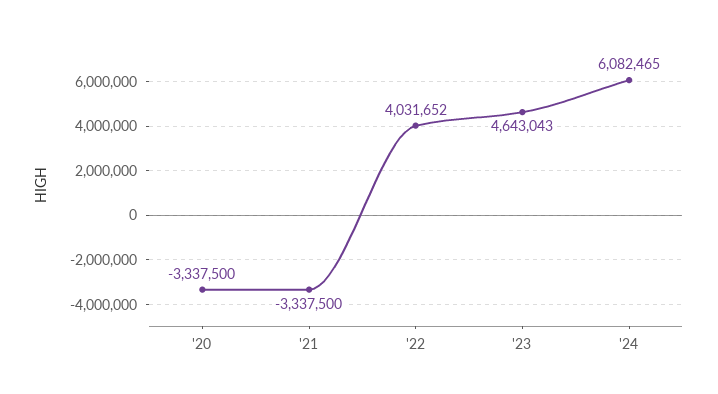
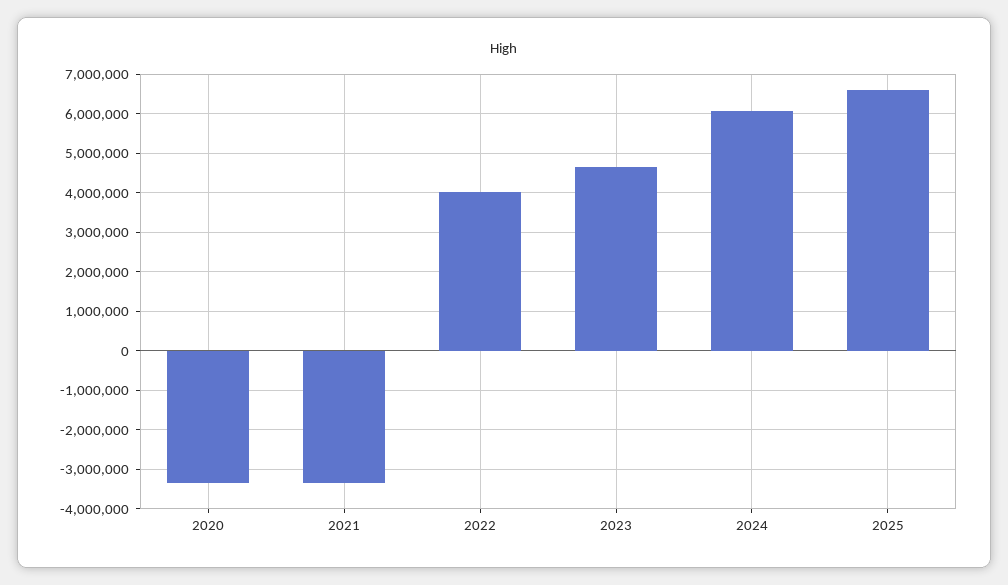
2025: none -> 6600000

